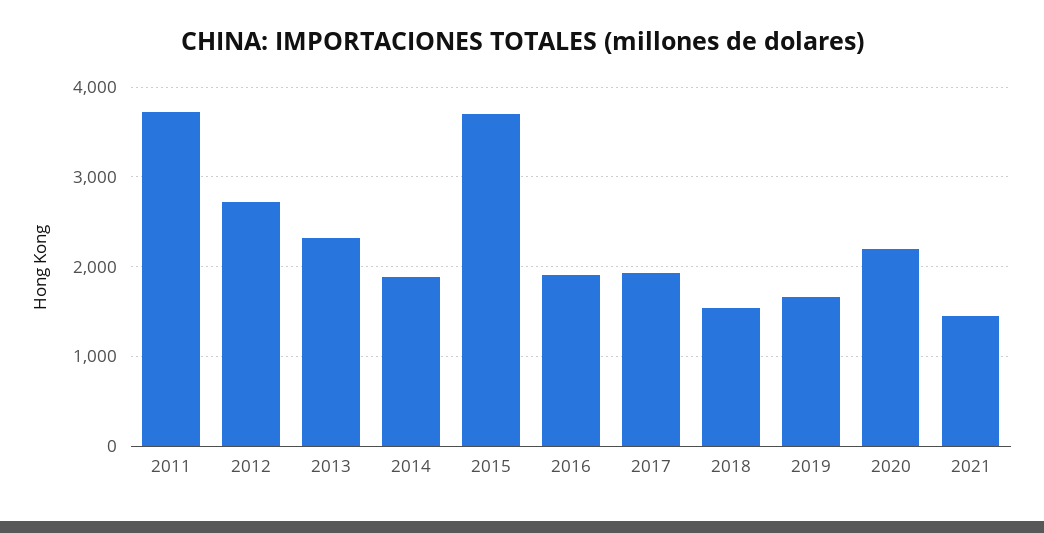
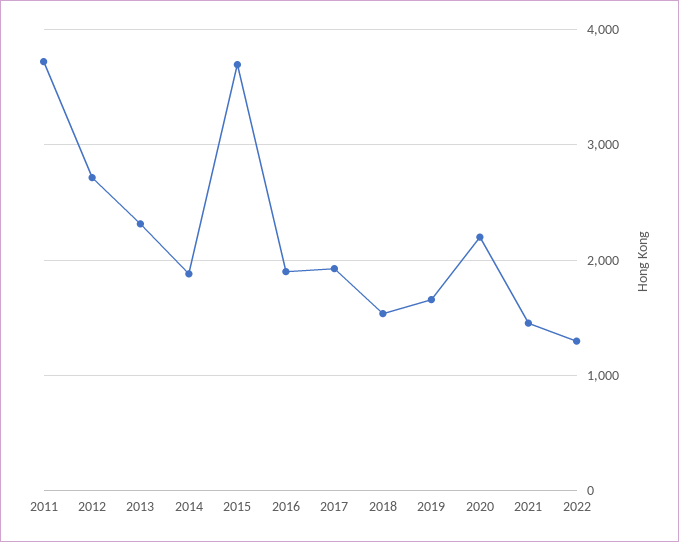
2022: none -> 1300

